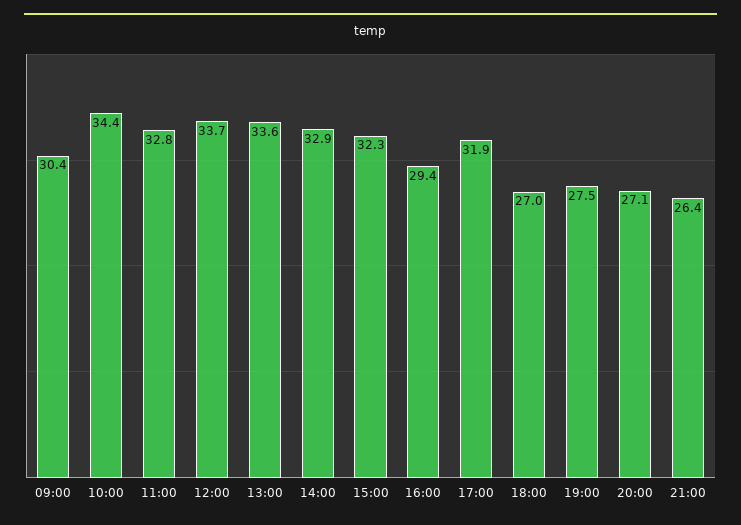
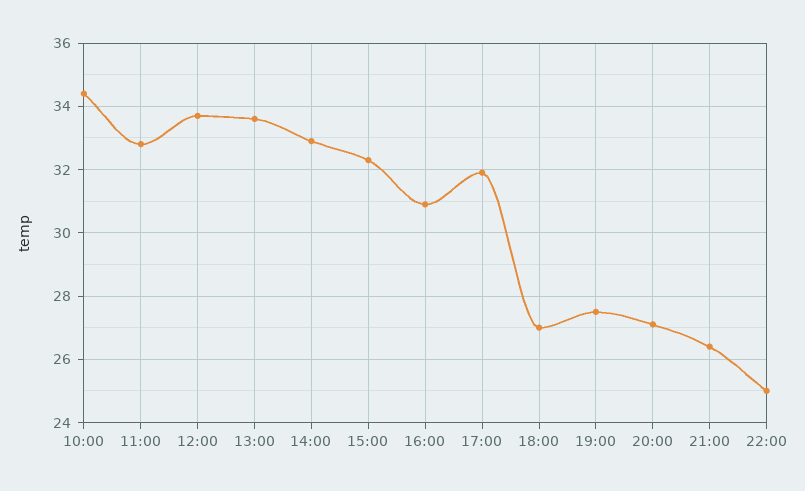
09:00: 30.4 -> none
16:00: 29.4 -> 31
22:00: none -> 25

